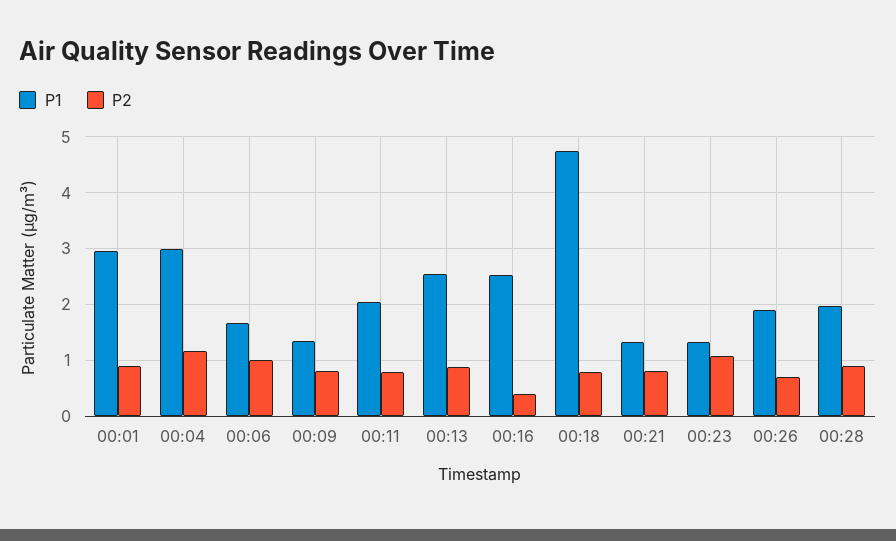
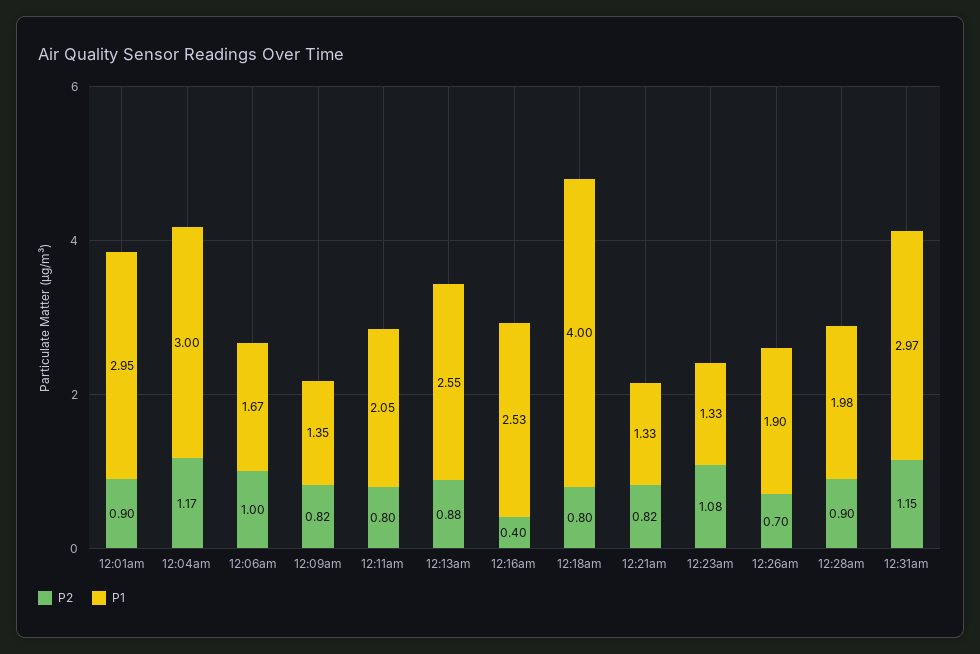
P1, 00:18: 4.8 -> 4
P2, 12:31am: none -> 1.15
P1, 12:31am: none -> 2.97

